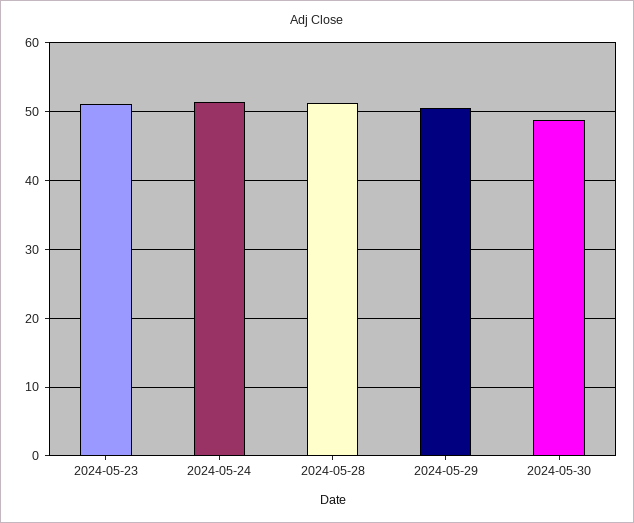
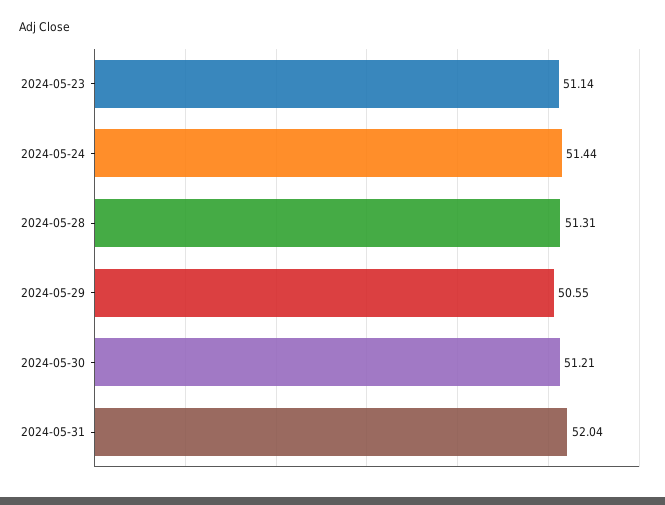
2024-05-30: 49 -> 51.21
2024-05-31: none -> 52.04

